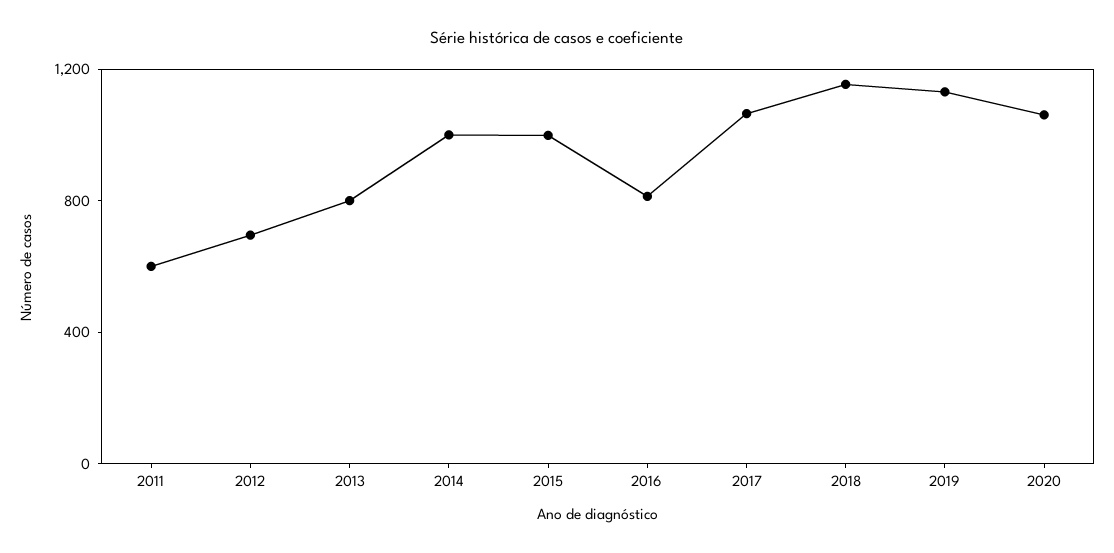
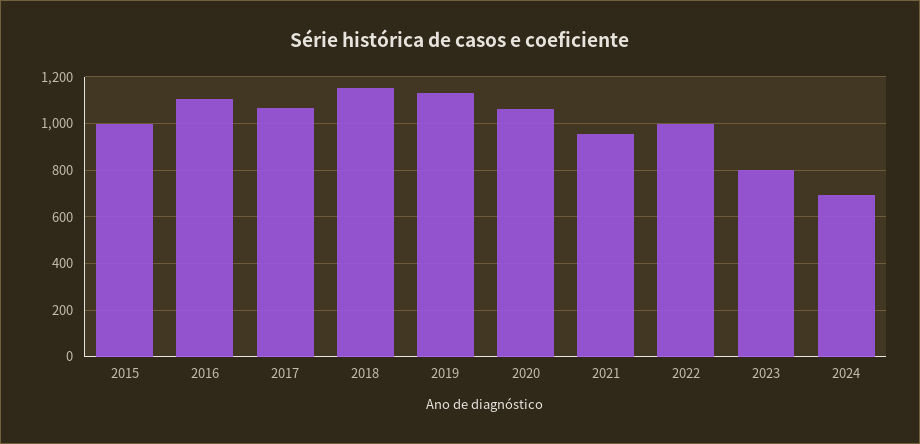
2011: 600 -> none
2012: 700 -> none
2013: 800 -> none
2014: 1000 -> none
2016: 800 -> 1100
2021: none -> 950
2022: none -> 1000
2023: none -> 800
2024: none -> 700

